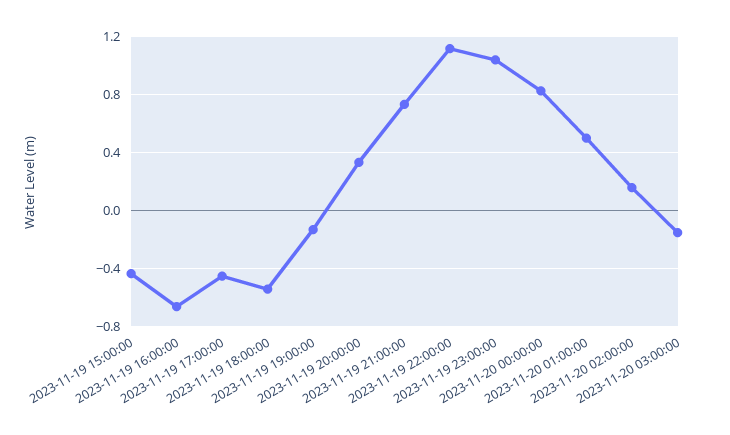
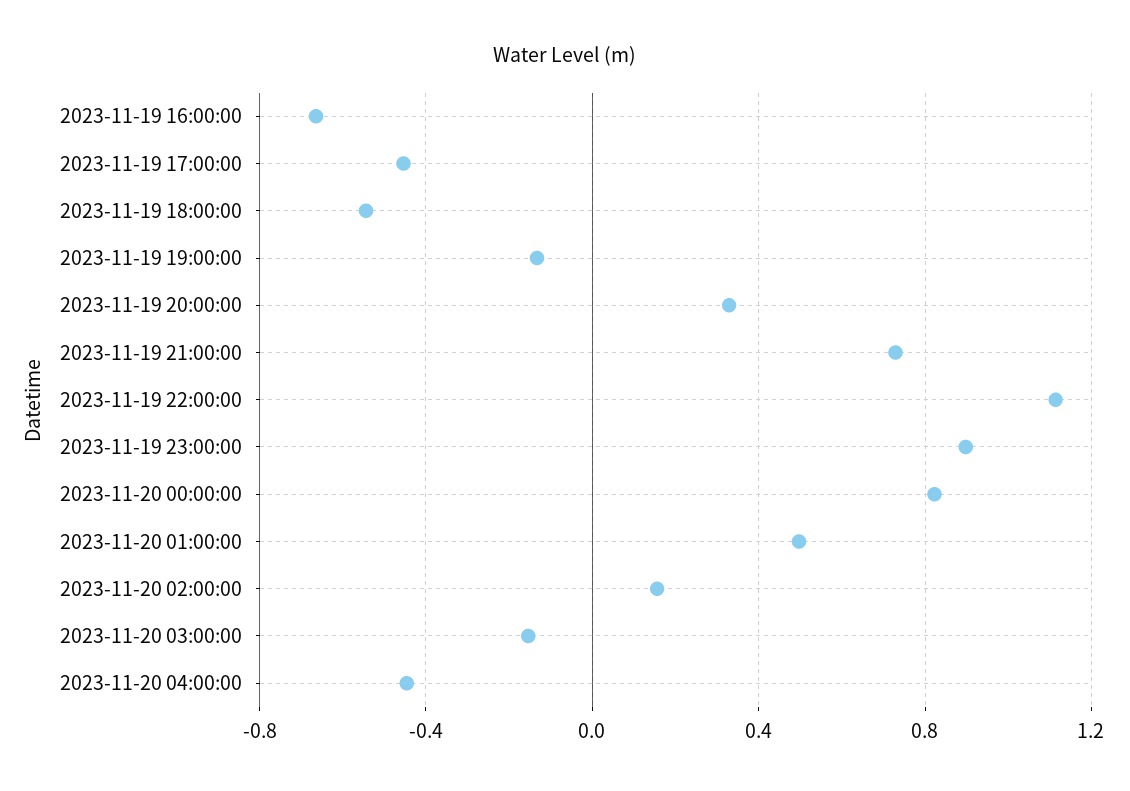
2023-11-19 15:00:00: -0.45 -> none
2023-11-19 23:00:00: 1.05 -> 0.9
2023-11-20 04:00:00: none -> -0.45

